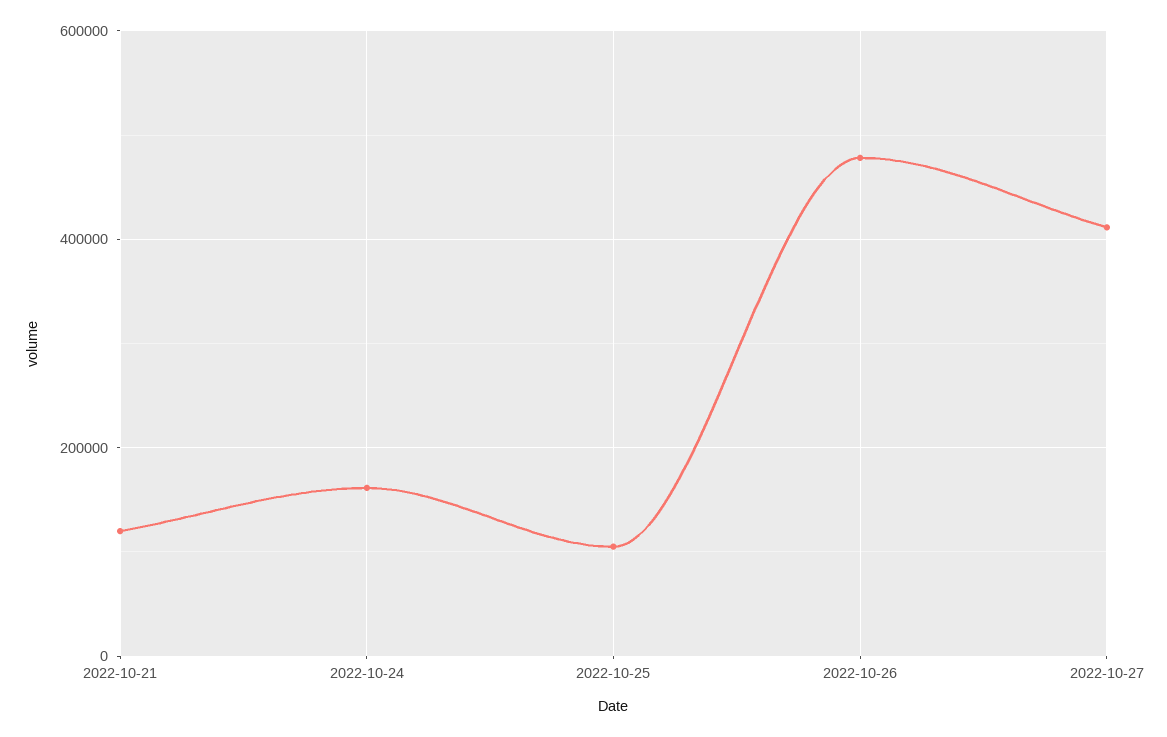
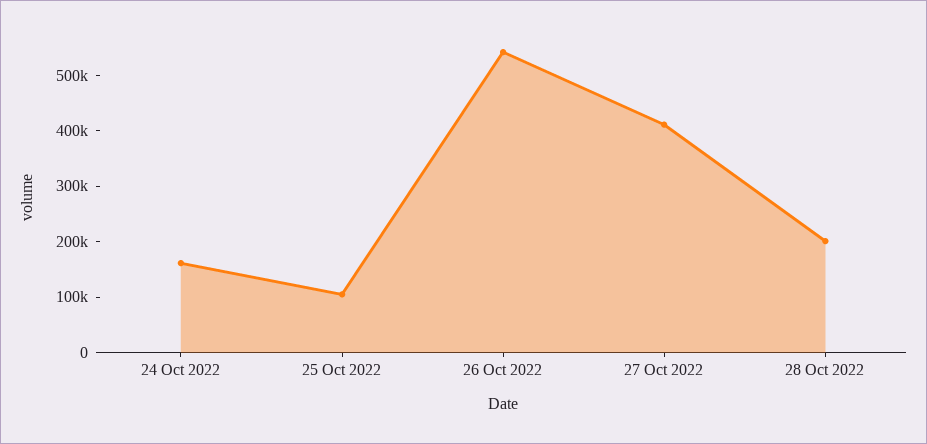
2022-10-21: 120000 -> none
2022-10-26: 480000 -> 540000
28 Oct 2022: none -> 200000

